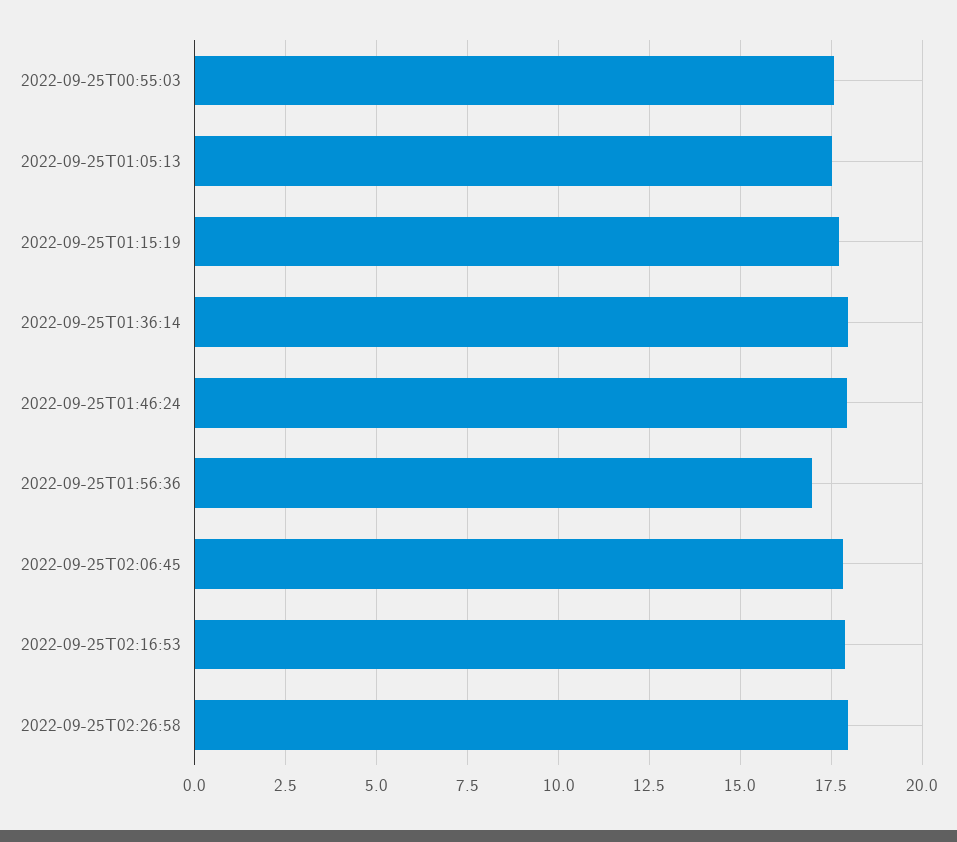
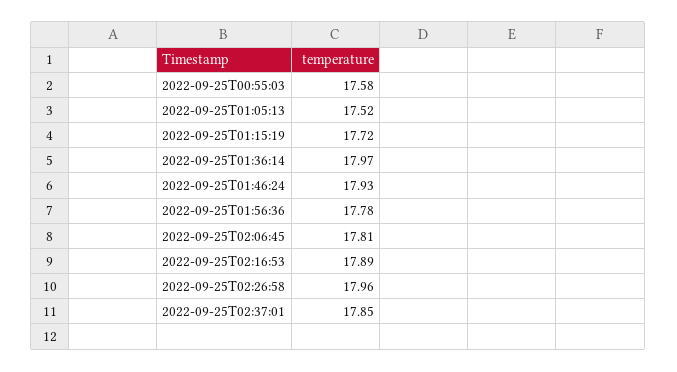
2022-09-25T01:56:36: 17 -> 17.78
2022-09-25T02:37:01: none -> 17.85

